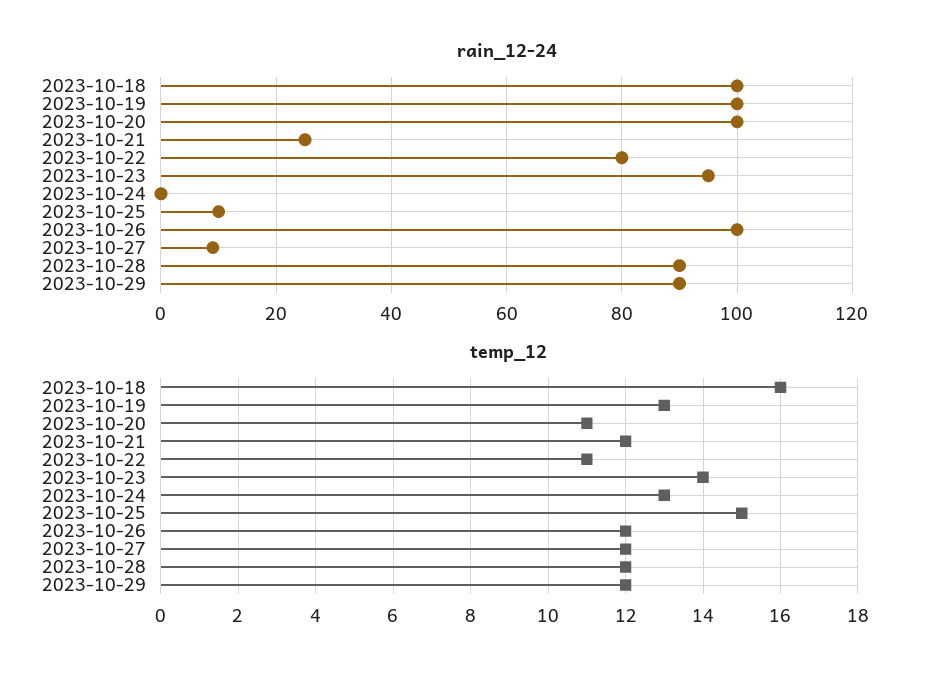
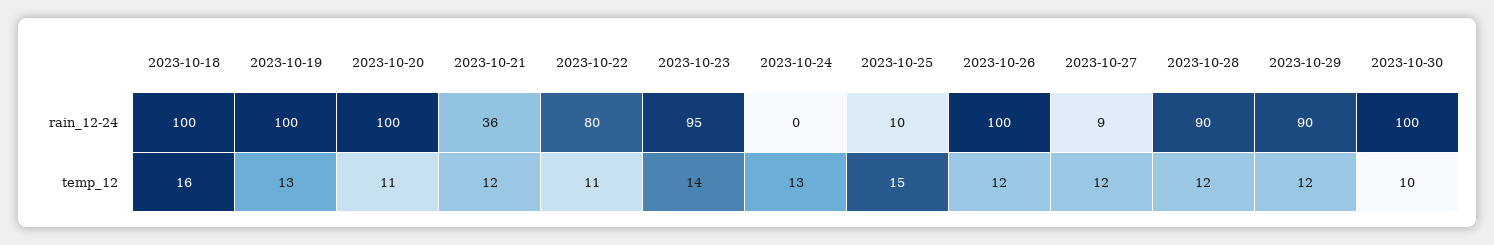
rain_12-24, 2023-10-21: 25 -> 36
rain_12-24, 2023-10-30: none -> 100
temp_12, 2023-10-30: none -> 10

